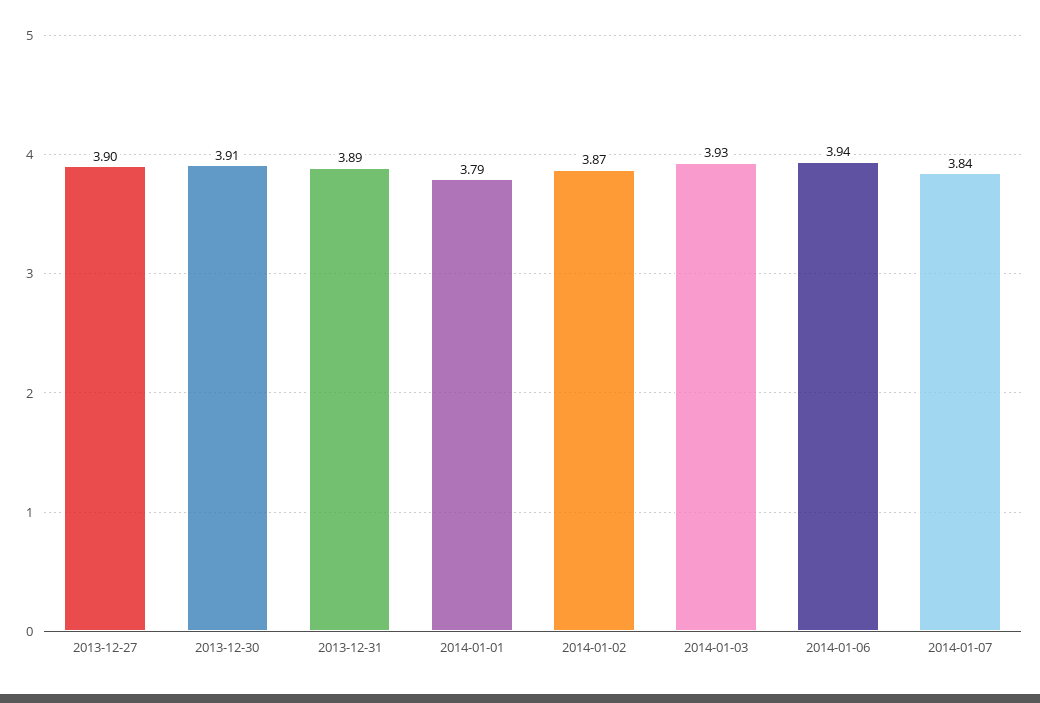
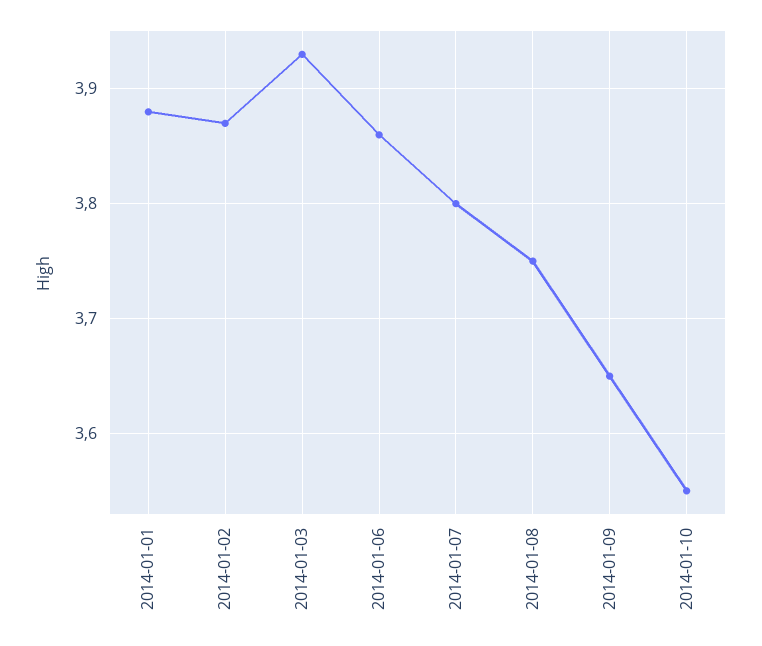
2013-12-27: 3.9 -> none
2013-12-30: 3.91 -> none
2013-12-31: 3.89 -> none
2014-01-01: 3.79 -> 3.88
2014-01-06: 3.94 -> 3.86
2014-01-07: 3.84 -> 3.8
2014-01-08: none -> 3.75
2014-01-09: none -> 3.65
2014-01-10: none -> 3.55

